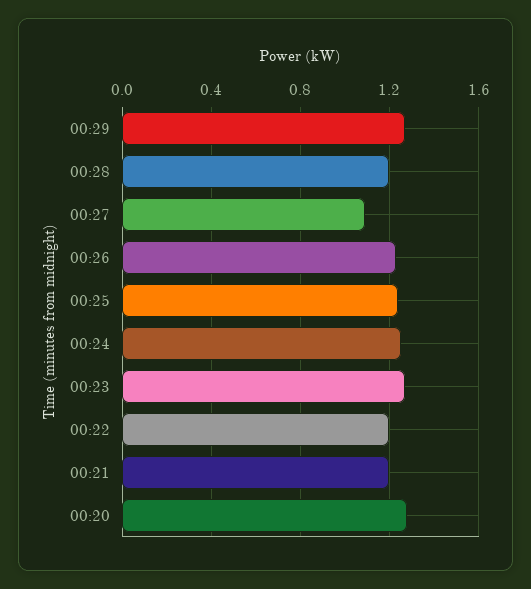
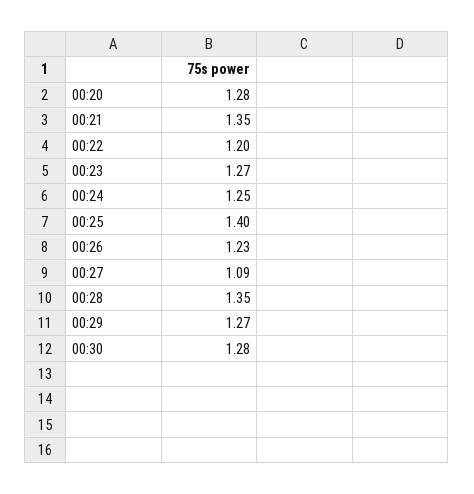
00:28: 1.2 -> 1.35
00:25: 1.25 -> 1.4
00:21: 1.2 -> 1.35
00:30: none -> 1.28

